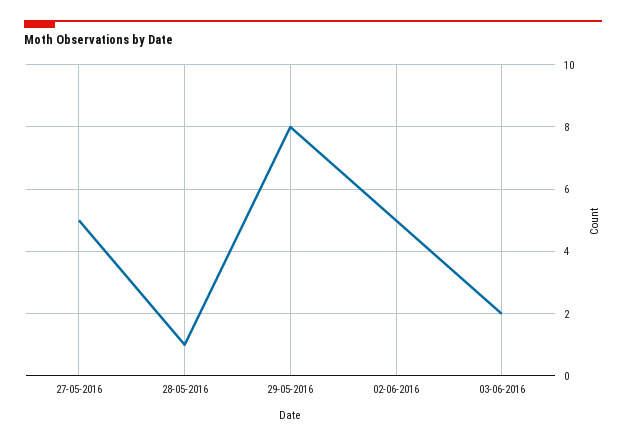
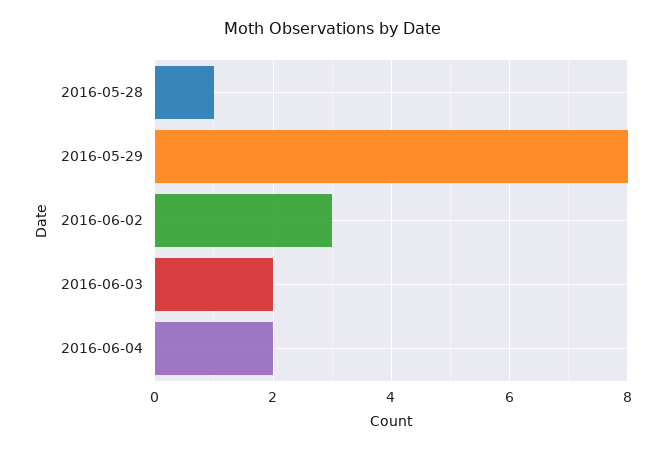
27-05-2016: 5 -> none
02-06-2016: 5 -> 3
2016-06-04: none -> 2

